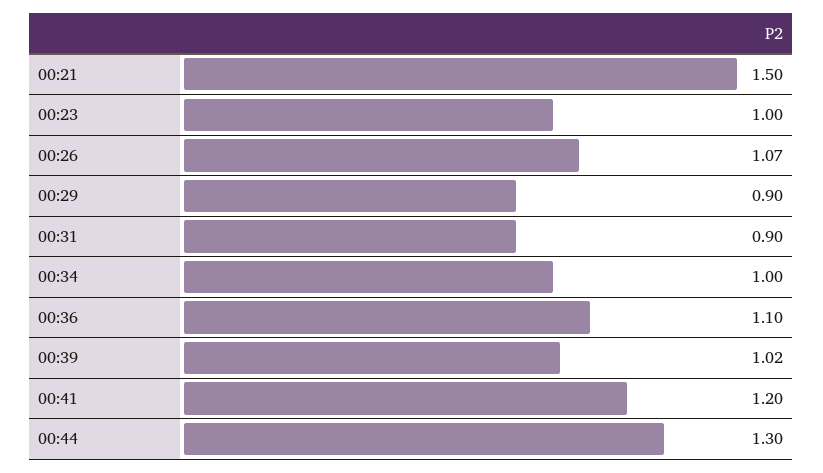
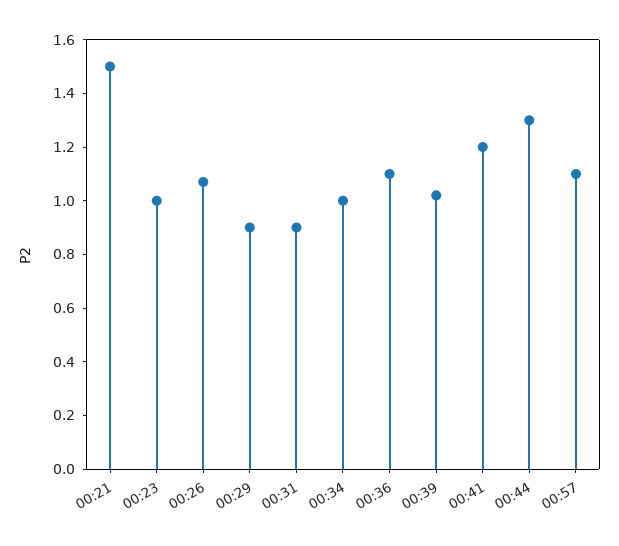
00:57: none -> 1.1

